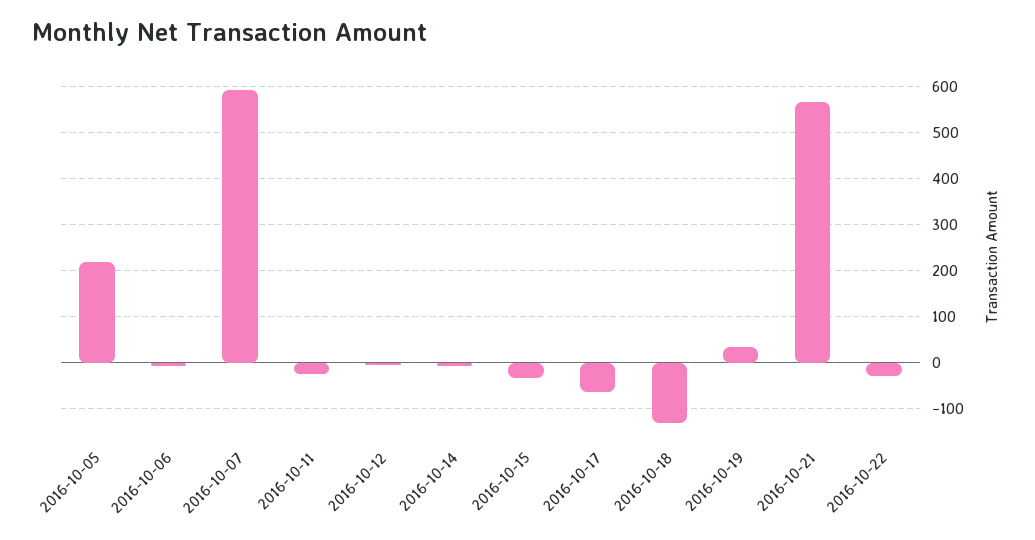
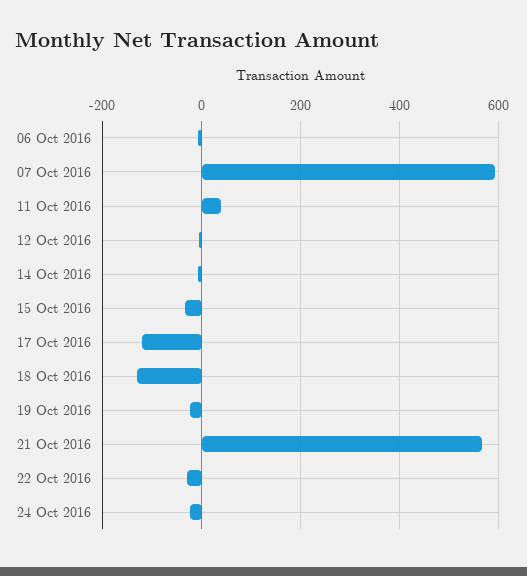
2016-10-05: 220 -> none
2016-10-11: -20 -> 40
2016-10-17: -60 -> -120
2016-10-19: 40 -> -20
24 Oct 2016: none -> -20

